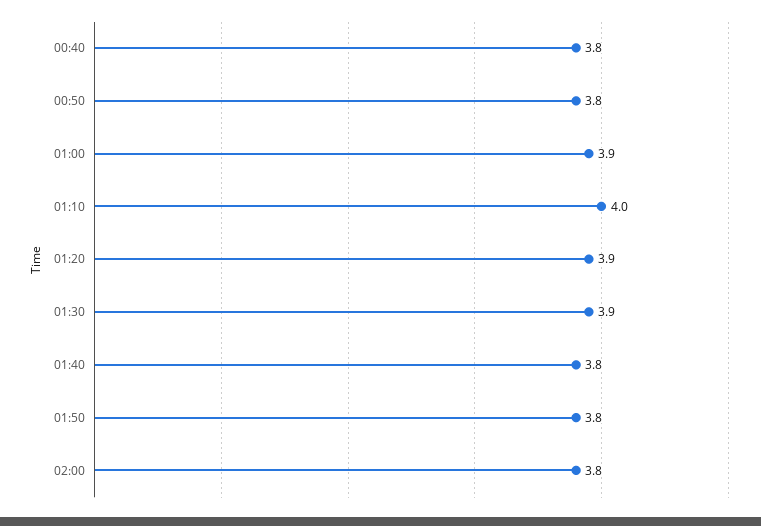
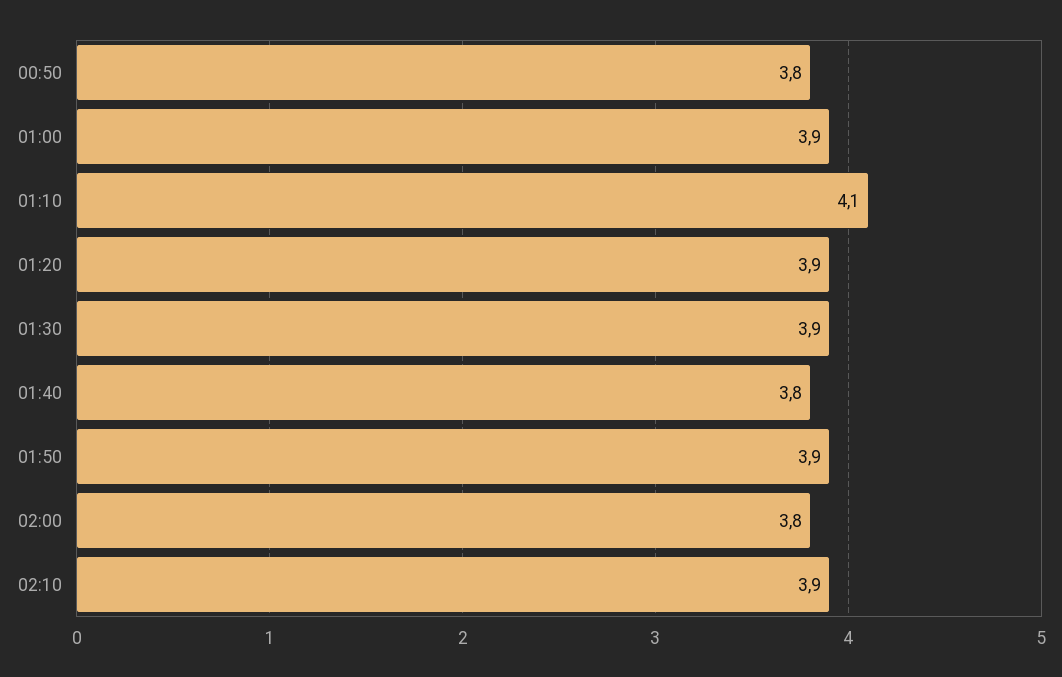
00:40: 3.8 -> none
01:10: 4 -> 4.1
01:50: 3.8 -> 3.9
02:10: none -> 3.9

